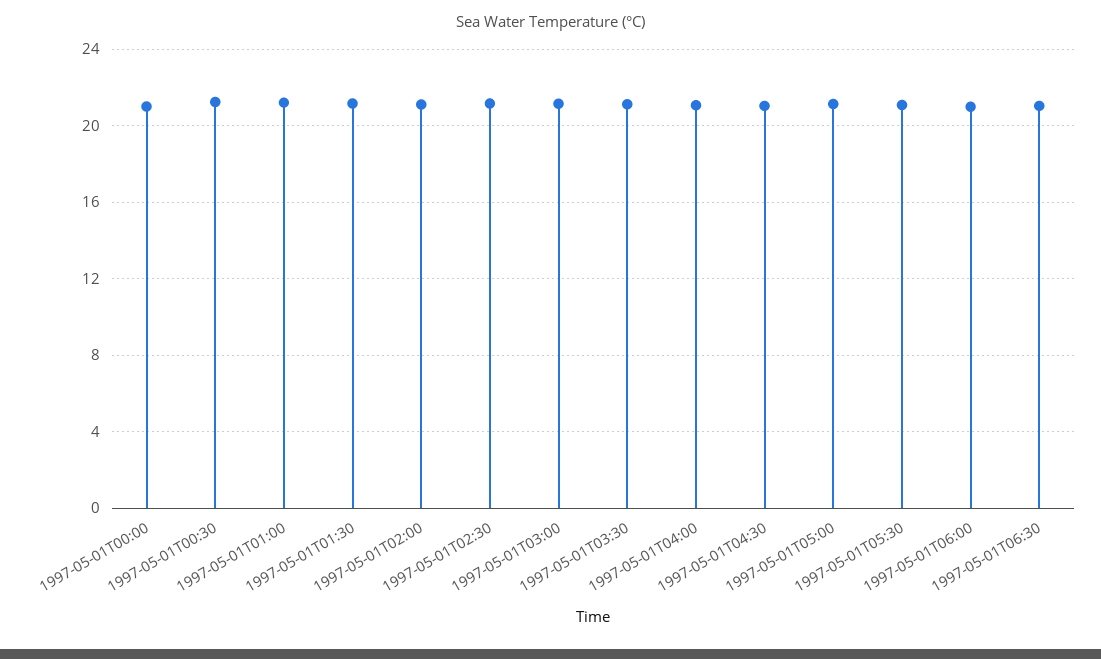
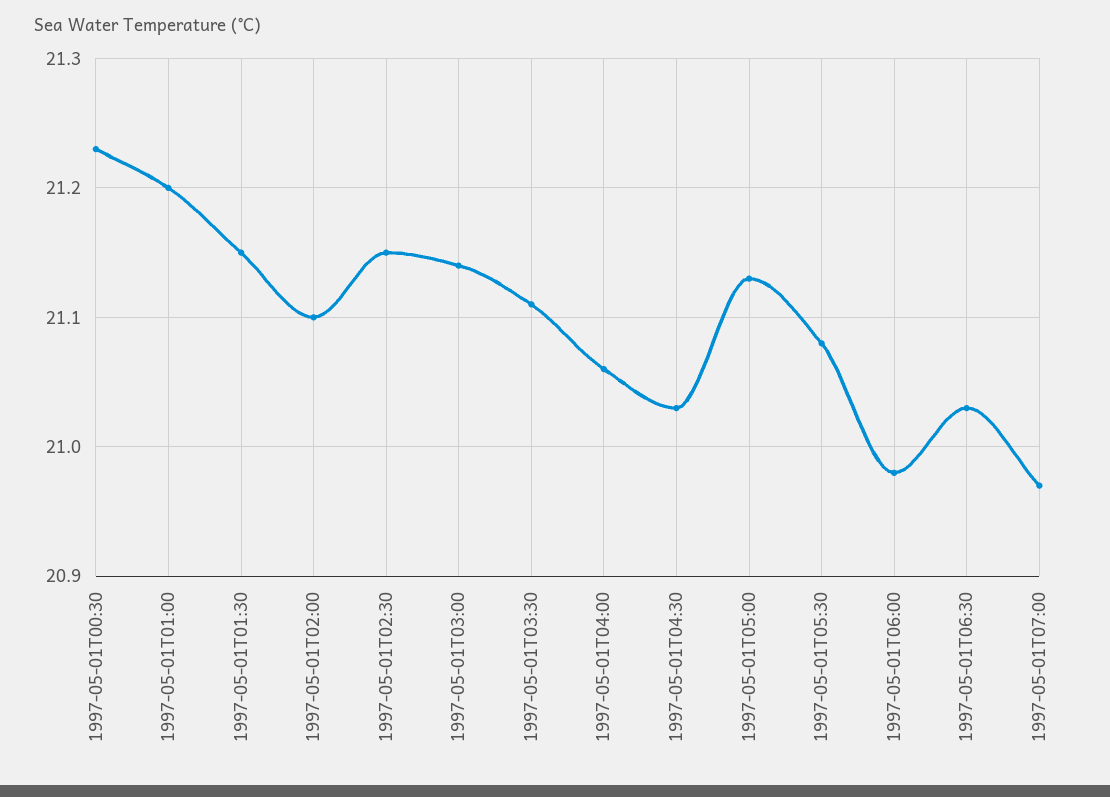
1997-05-01T00:00: 21 -> none
1997-05-01T07:00: none -> 20.97

